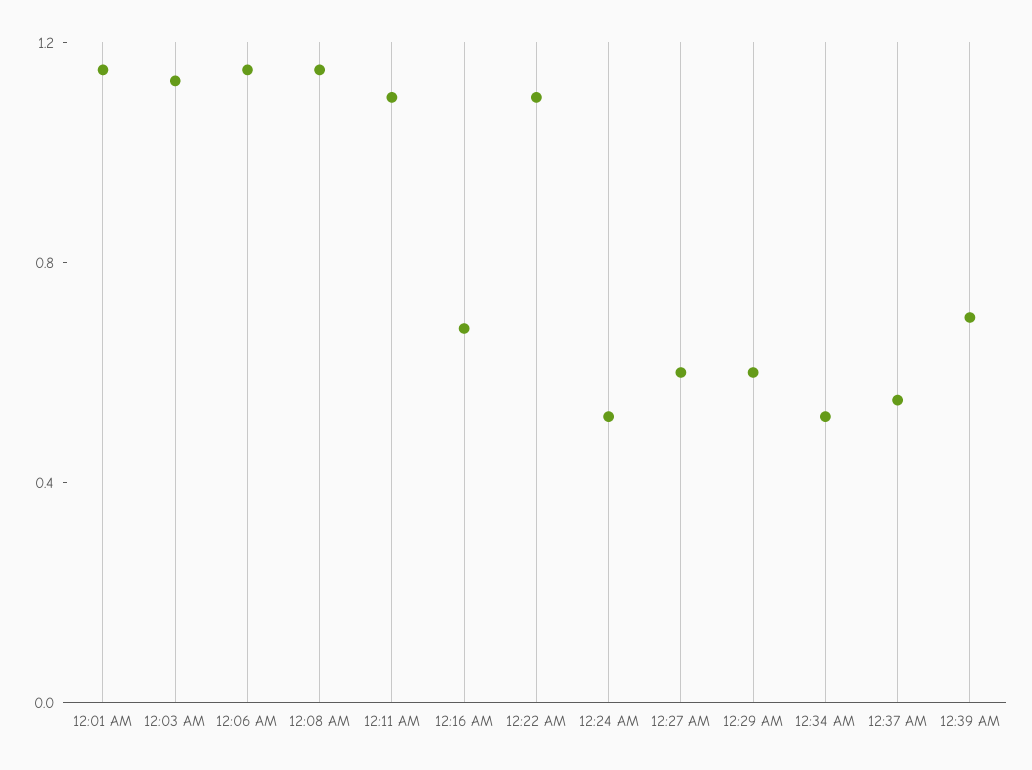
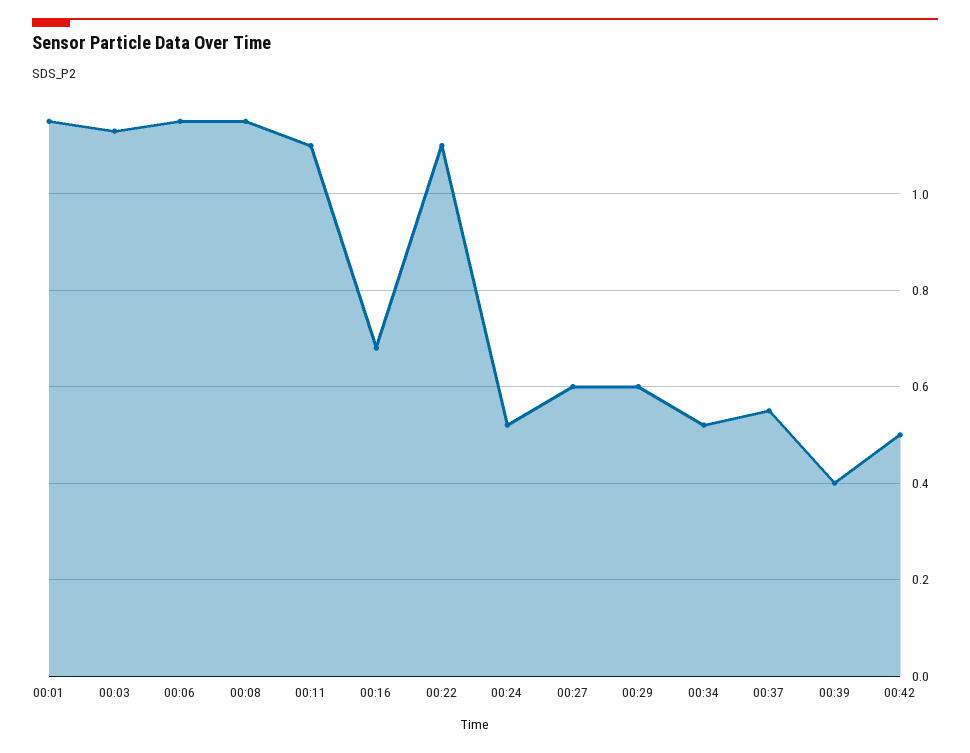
12:39 AM: 0.7 -> 0.4
00:42: none -> 0.5

